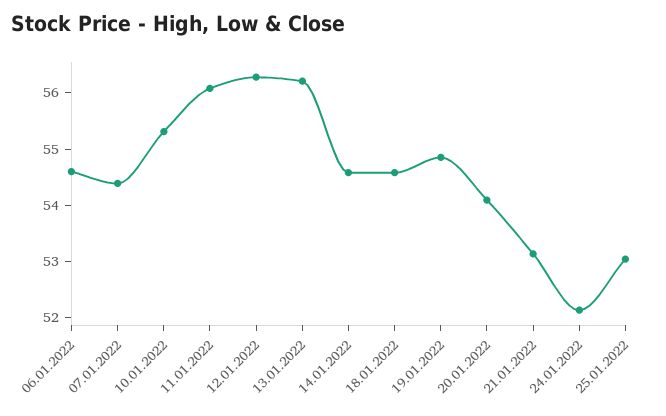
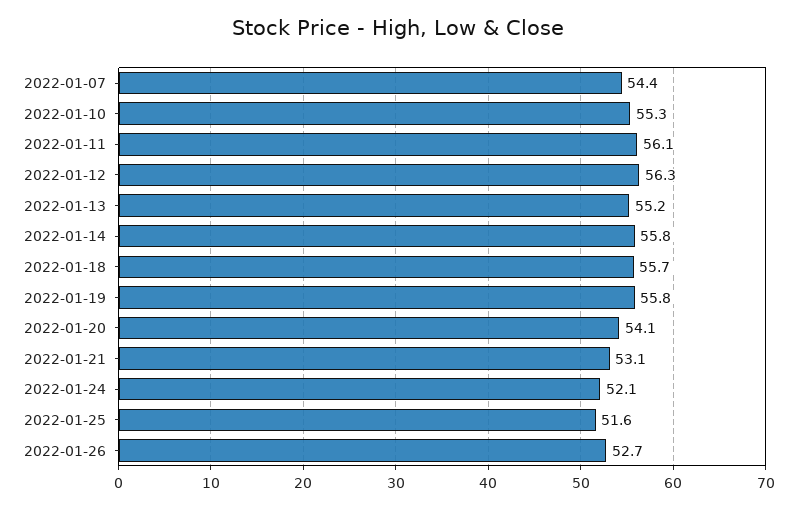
06.01.2022: 54.6 -> none
13.01.2022: 56.2 -> 55.2
14.01.2022: 54.6 -> 55.8
18.01.2022: 54.6 -> 55.7
19.01.2022: 54.8 -> 55.8
25.01.2022: 53 -> 51.6
2022-01-26: none -> 52.7

